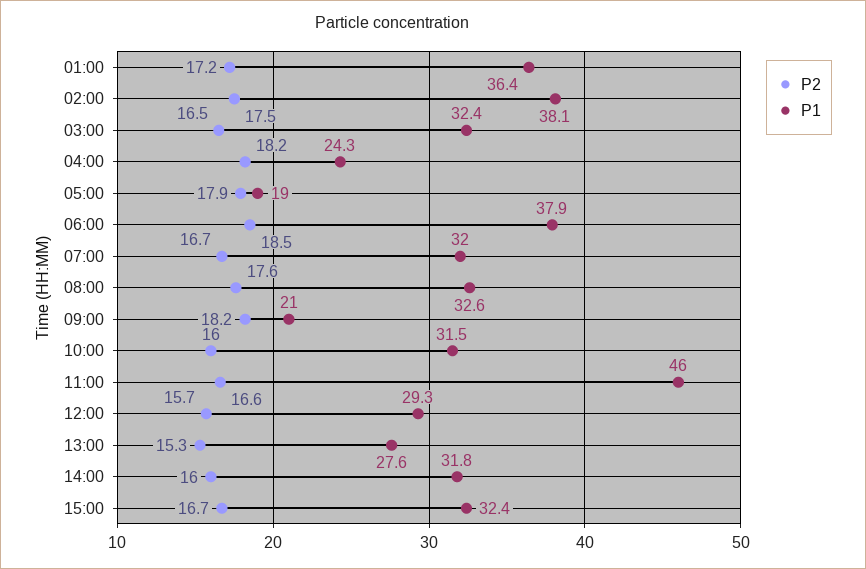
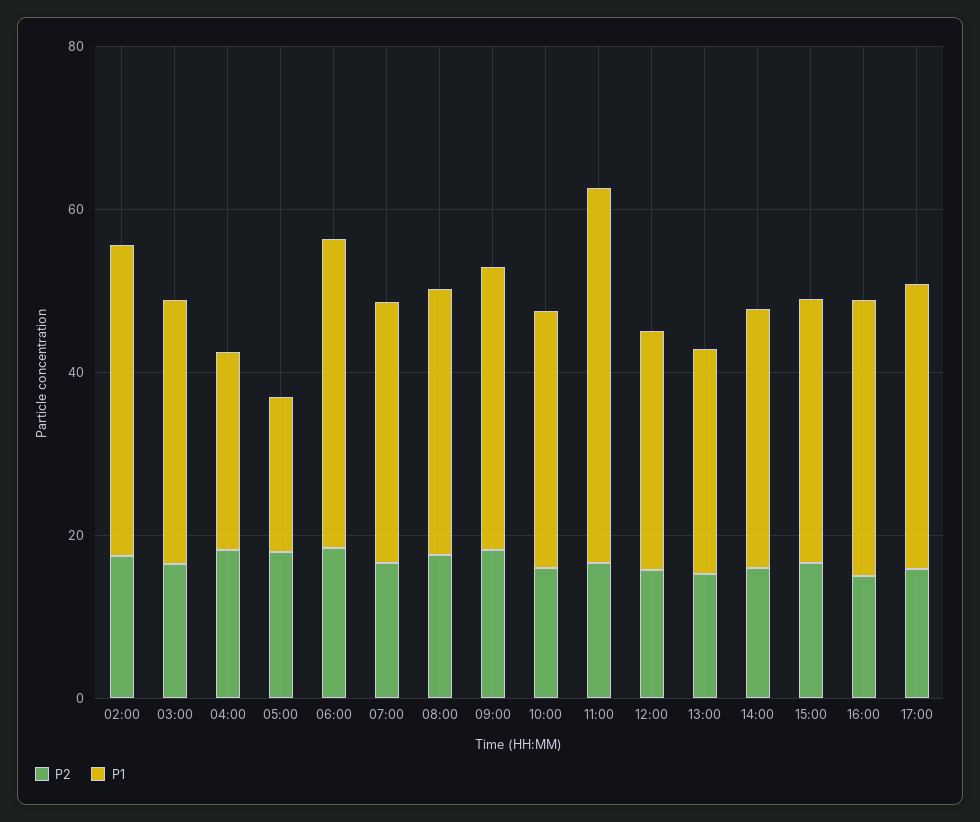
P2, 01:00: 17.2 -> none
P1, 01:00: 36.4 -> none
P1, 09:00: 21 -> 35
P2, 16:00: none -> 15
P1, 16:00: none -> 35
P2, 17:00: none -> 15
P1, 17:00: none -> 35

